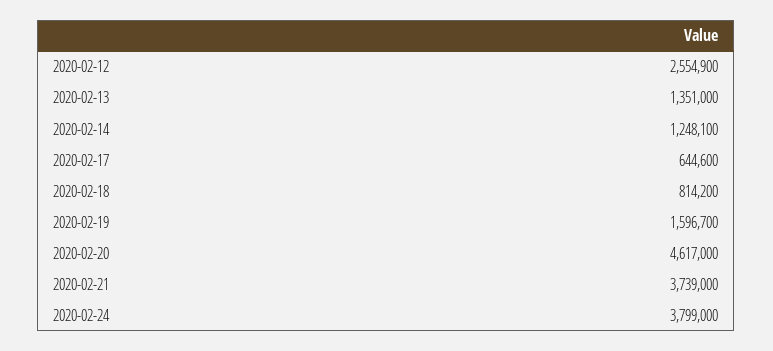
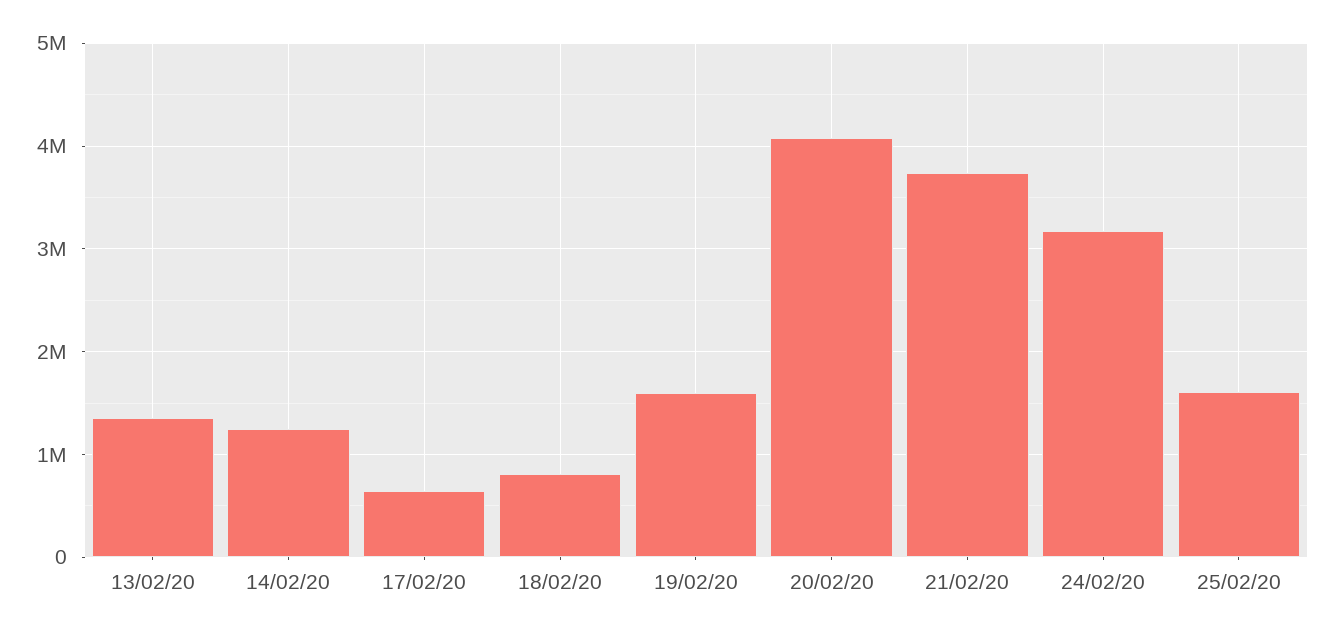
2020-02-12: 2554900 -> none
2020-02-20: 4617000 -> 4100000
2020-02-24: 3799000 -> 3200000
25/02/20: none -> 1600000

